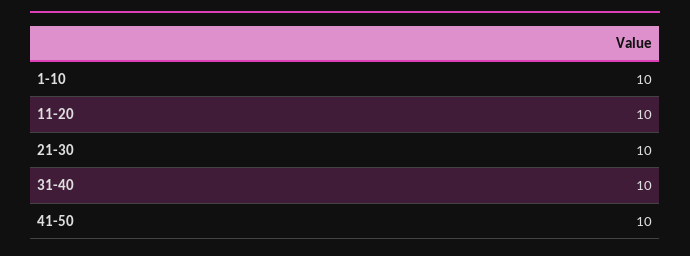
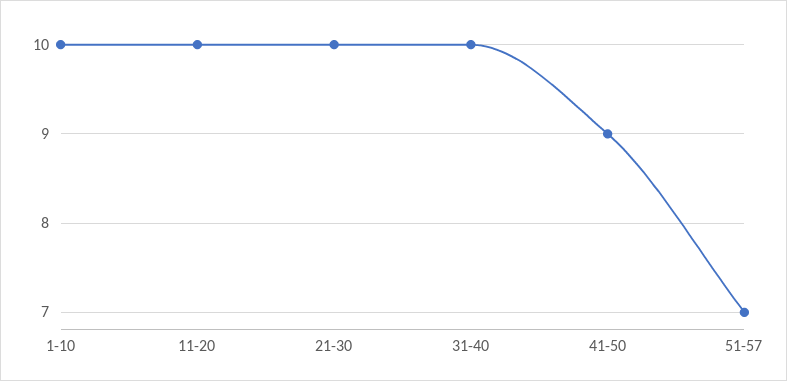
41-50: 10 -> 9
51-57: none -> 7

